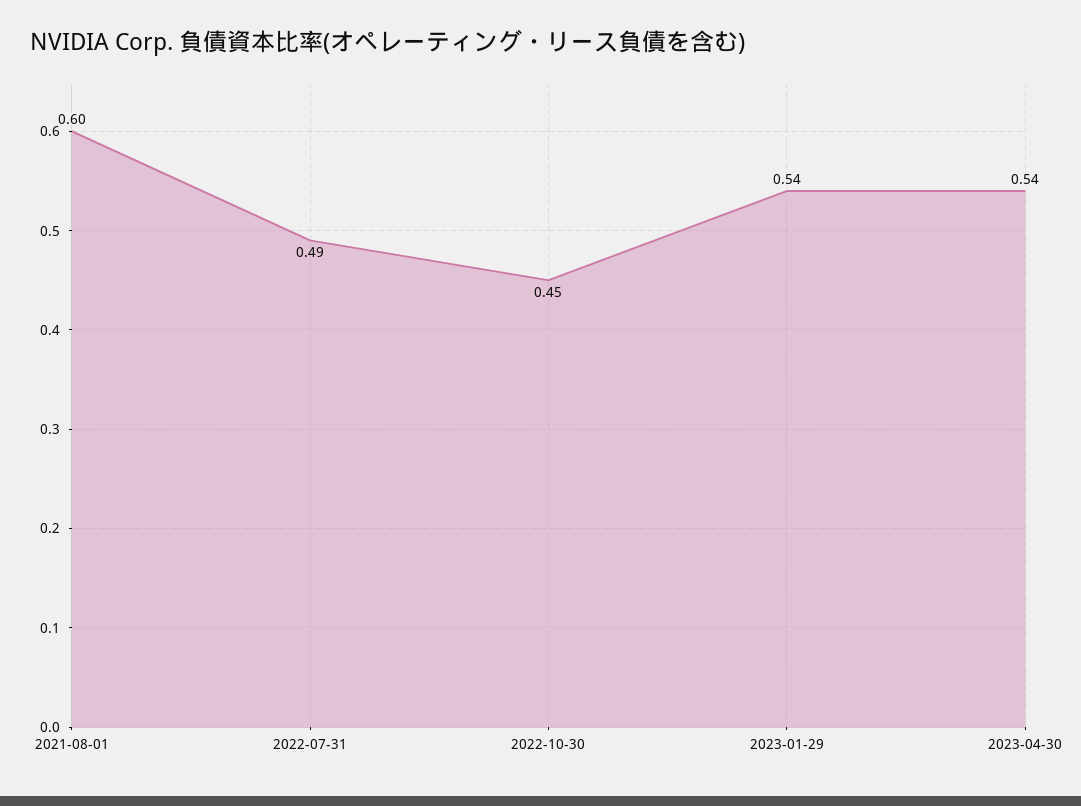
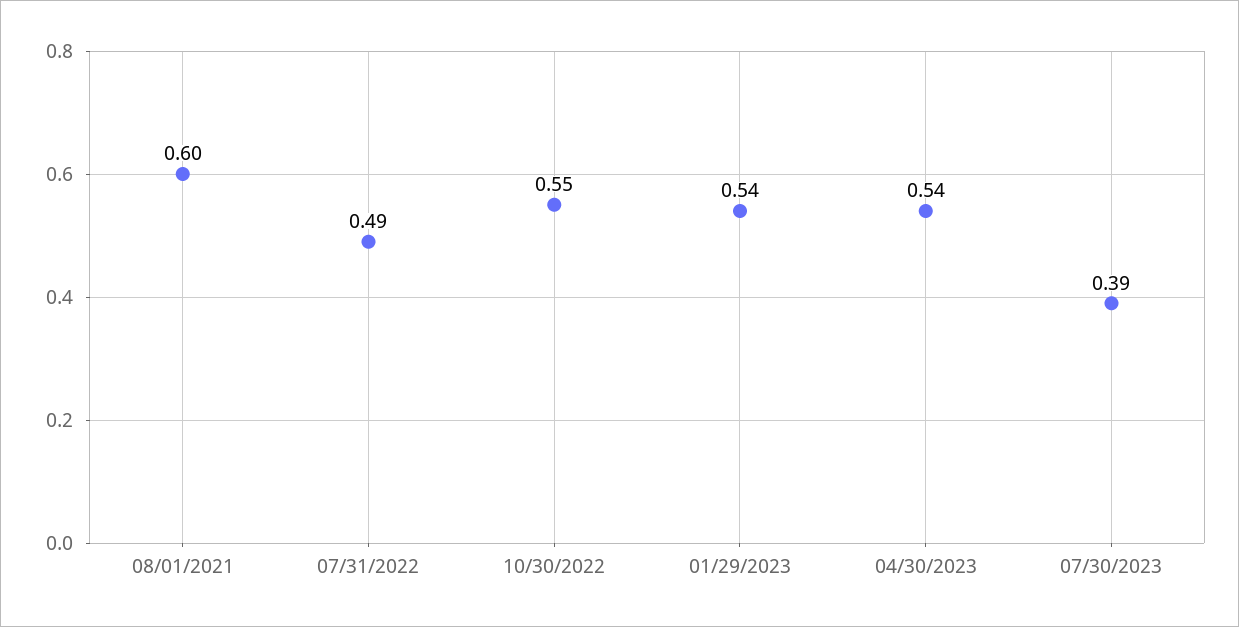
2022-10-30: 0.45 -> 0.55
07/30/2023: none -> 0.39

